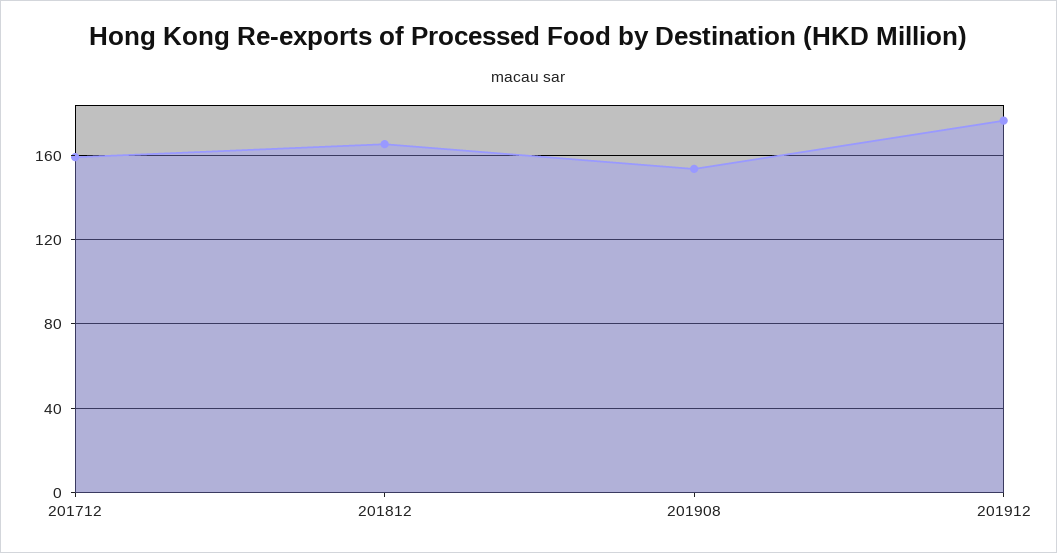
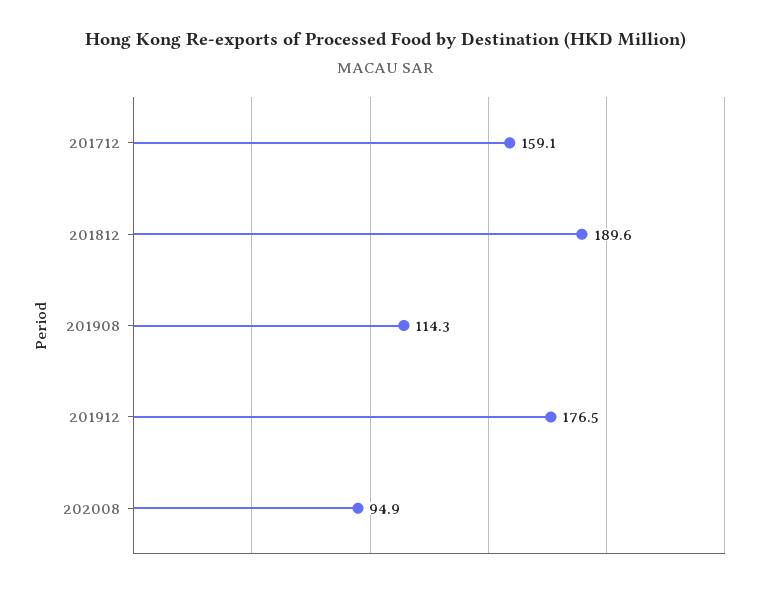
201812: 165 -> 189.6
201908: 155 -> 114.3
202008: none -> 94.9

